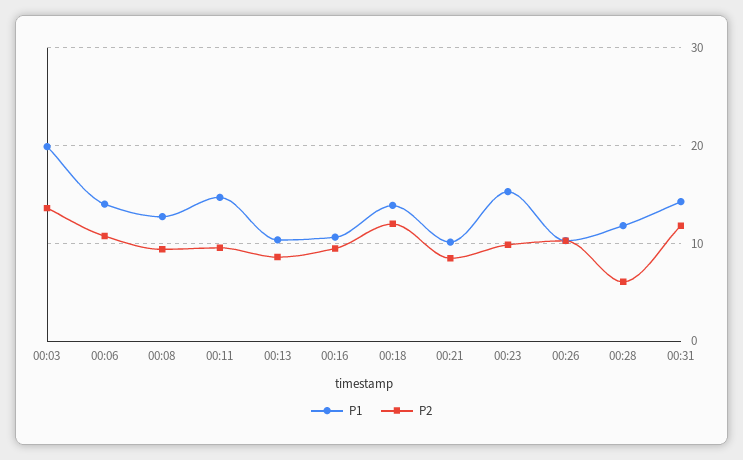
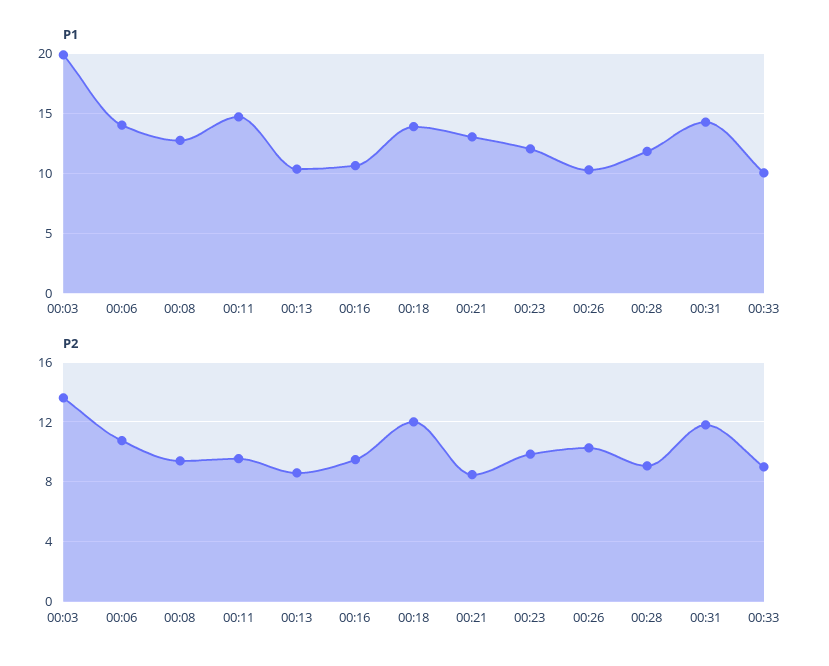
P1, 00:21: 10 -> 13
P1, 00:23: 15 -> 12
P2, 00:28: 6 -> 9
P1, 00:33: none -> 10
P2, 00:33: none -> 9

